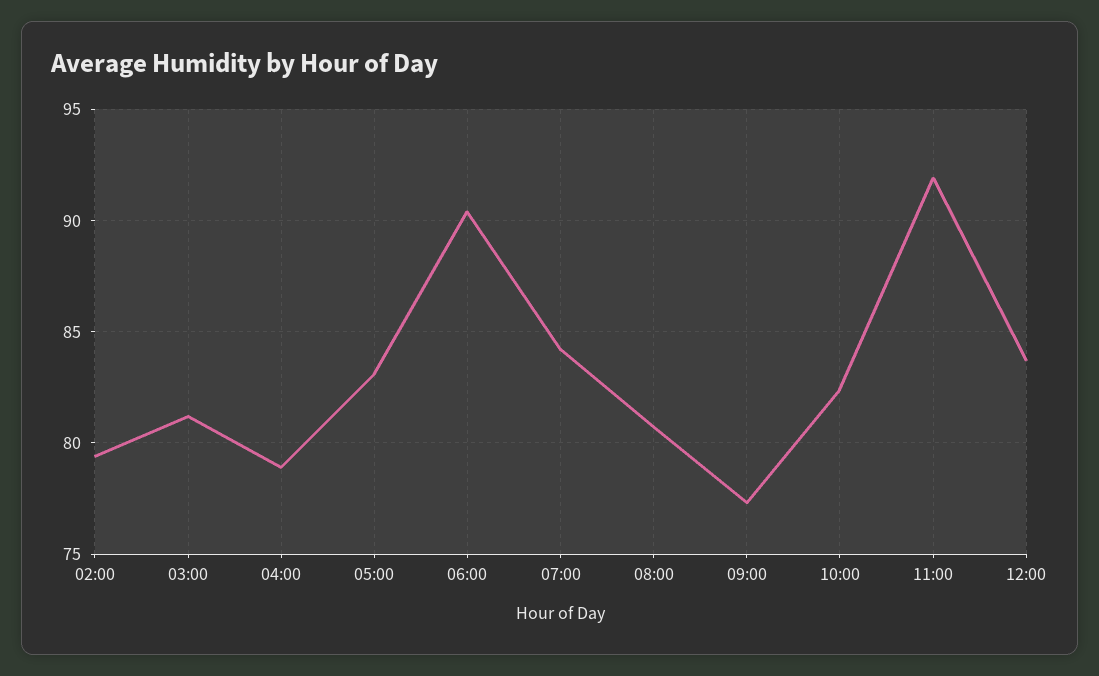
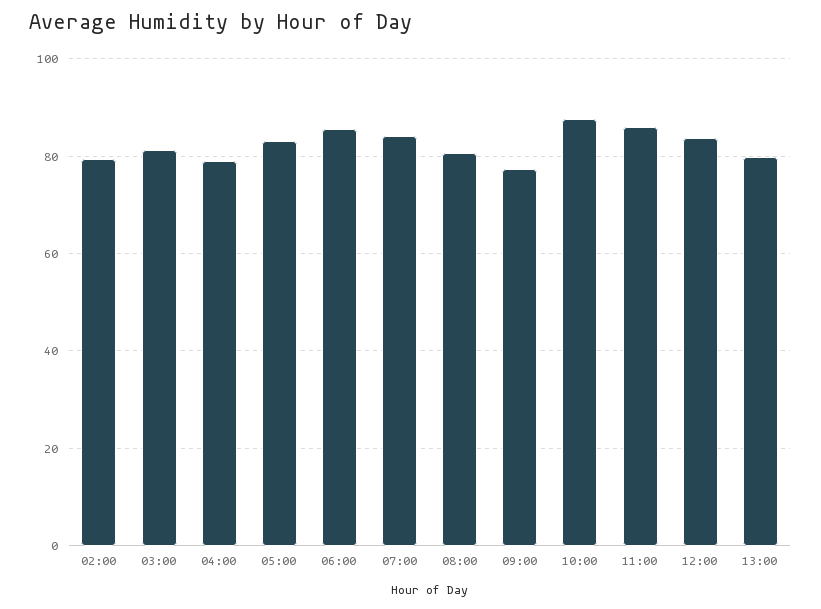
06:00: 90.5 -> 86
10:00: 82.5 -> 88
11:00: 92 -> 86
13:00: none -> 80

